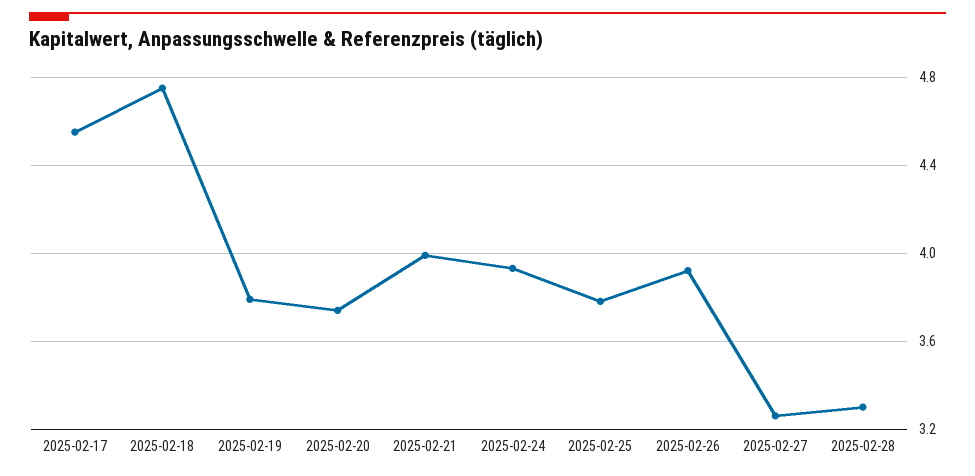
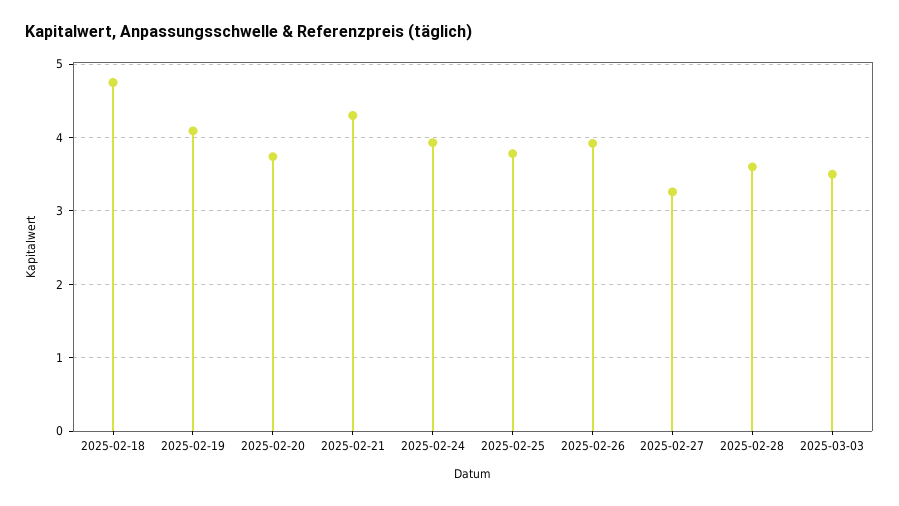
2025-02-17: 4.55 -> none
2025-02-19: 3.8 -> 4.1
2025-02-21: 4 -> 4.3
2025-02-28: 3.3 -> 3.6
2025-03-03: none -> 3.5

